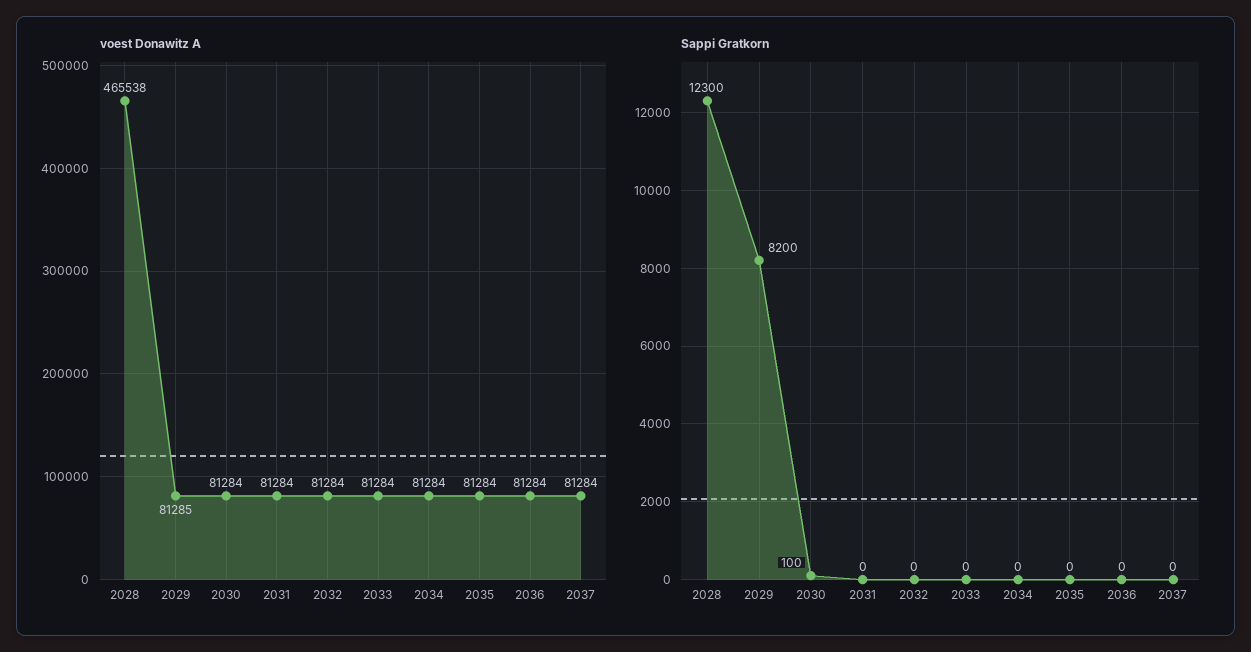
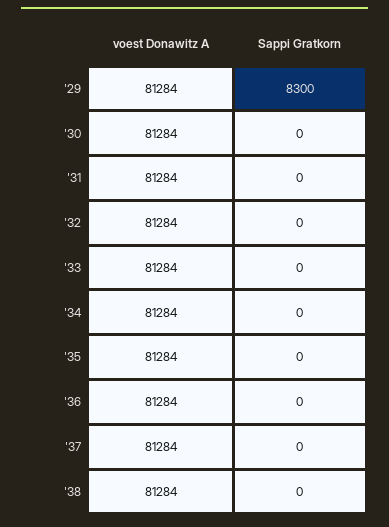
voest Donawitz A, 2028: 465538 -> none
voest Donawitz A, 2029: 81285 -> 81284
Sappi Gratkorn, 2028: 12300 -> none
Sappi Gratkorn, 2029: 8200 -> 8300
Sappi Gratkorn, 2030: 100 -> 0
voest Donawitz A, '38: none -> 81284
Sappi Gratkorn, '38: none -> 0

